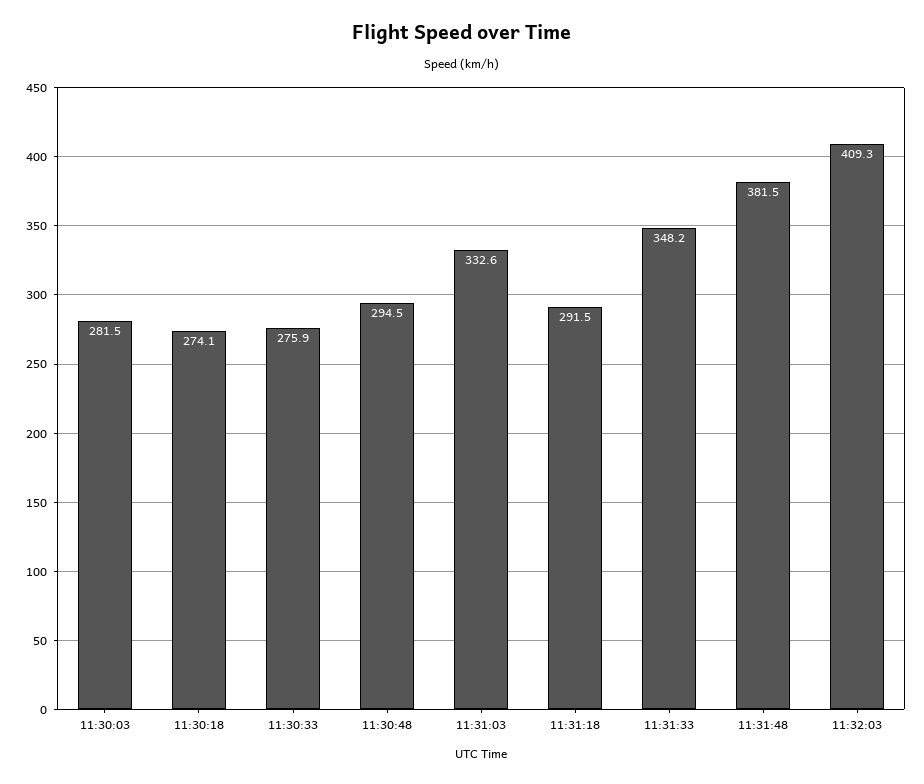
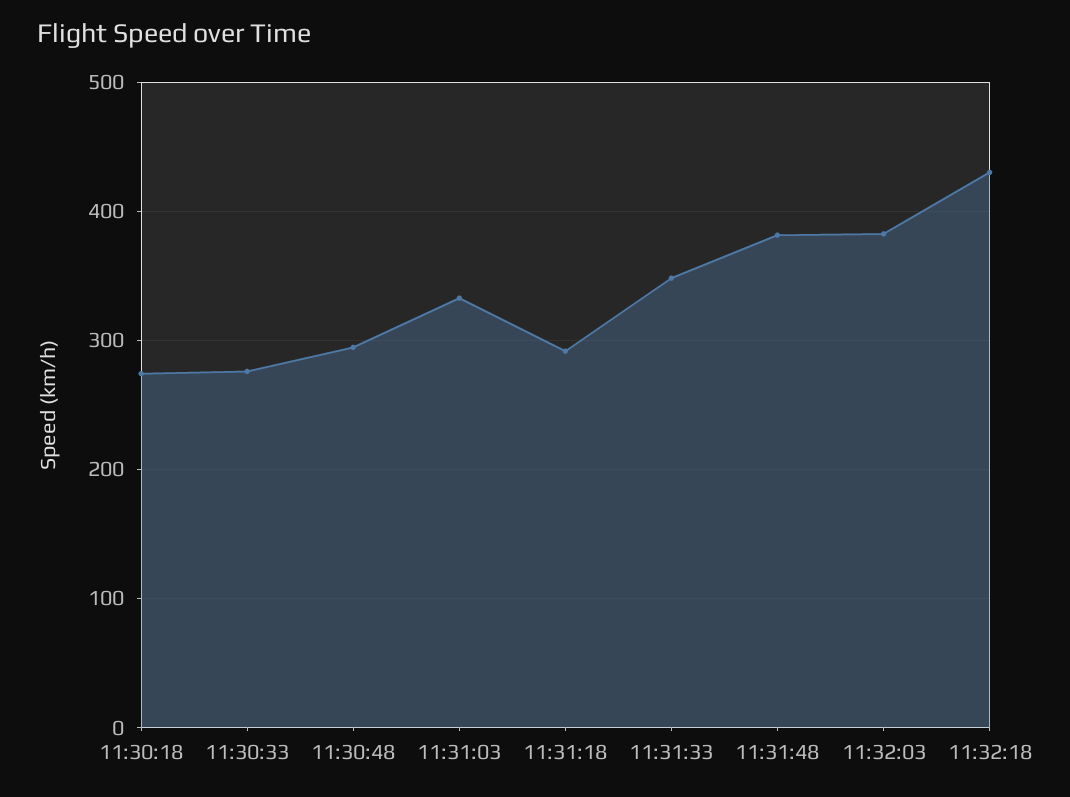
11:30:03: 281.5 -> none
11:32:03: 409.3 -> 380
11:32:18: none -> 430

